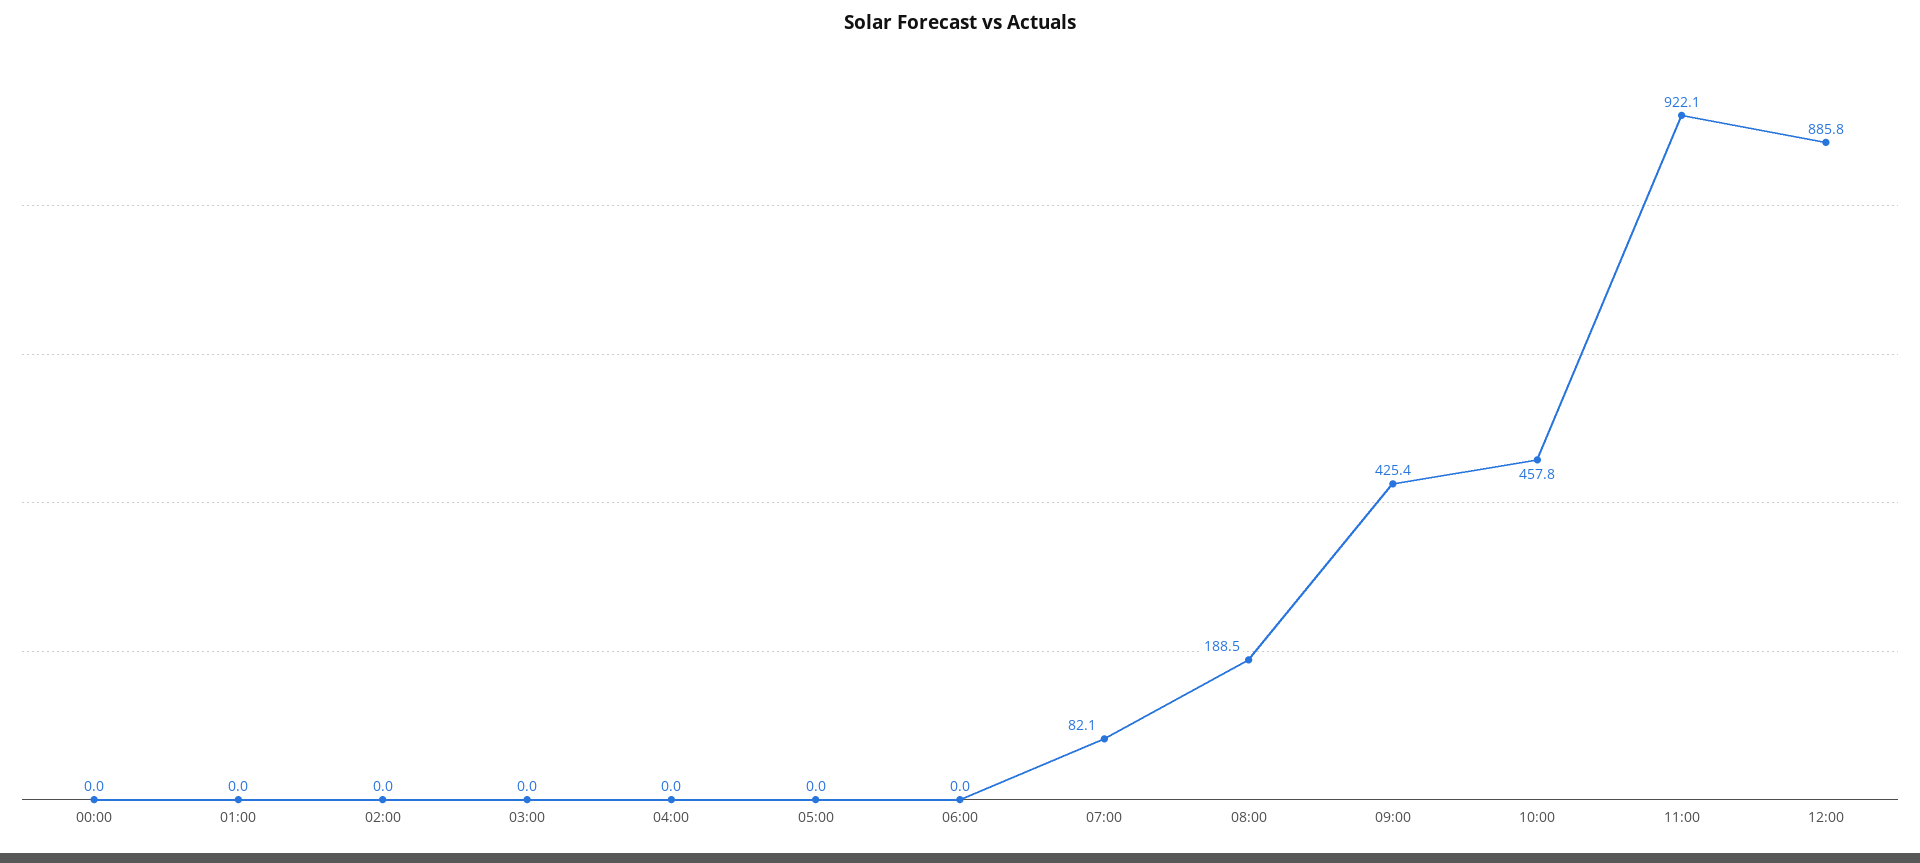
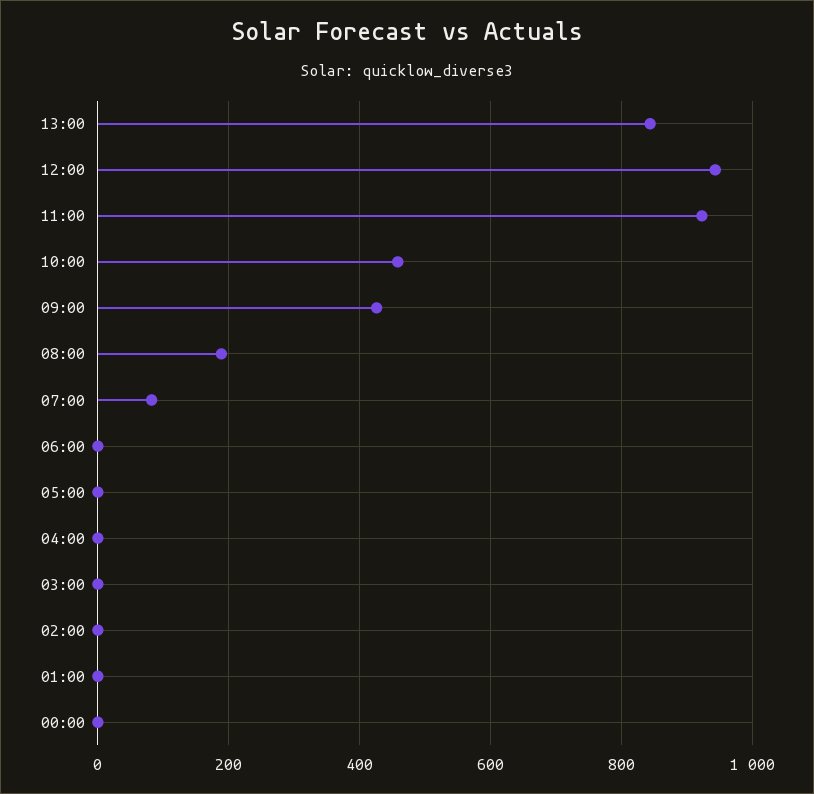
12:00: 885.8 -> 940
13:00: none -> 840

